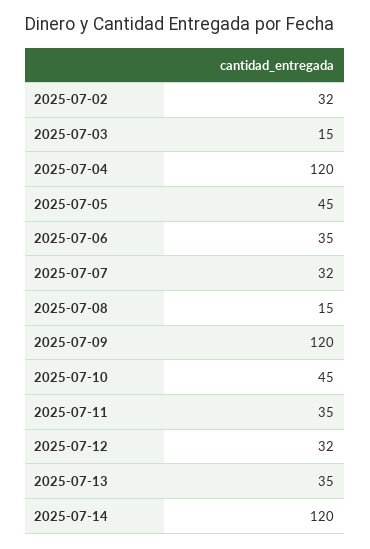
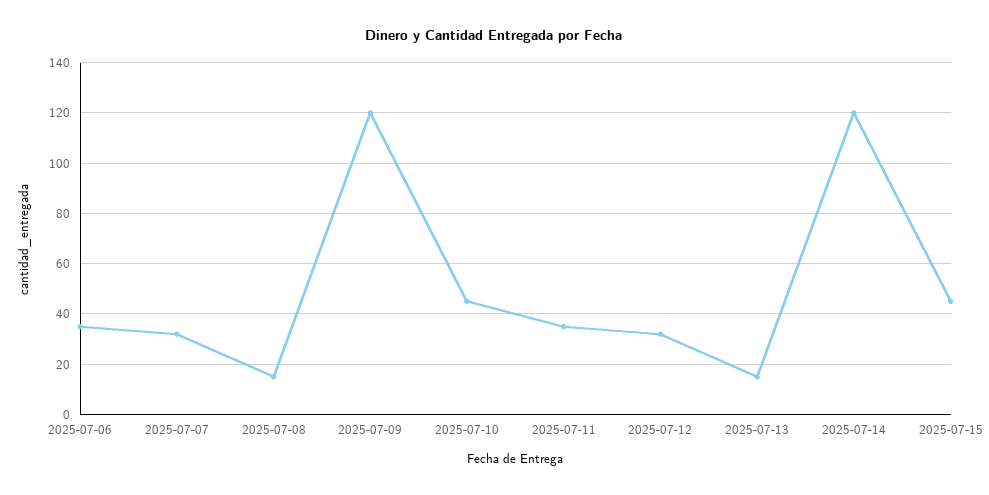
2025-07-02: 32 -> none
2025-07-03: 15 -> none
2025-07-04: 120 -> none
2025-07-05: 45 -> none
2025-07-13: 35 -> 15
2025-07-15: none -> 45

